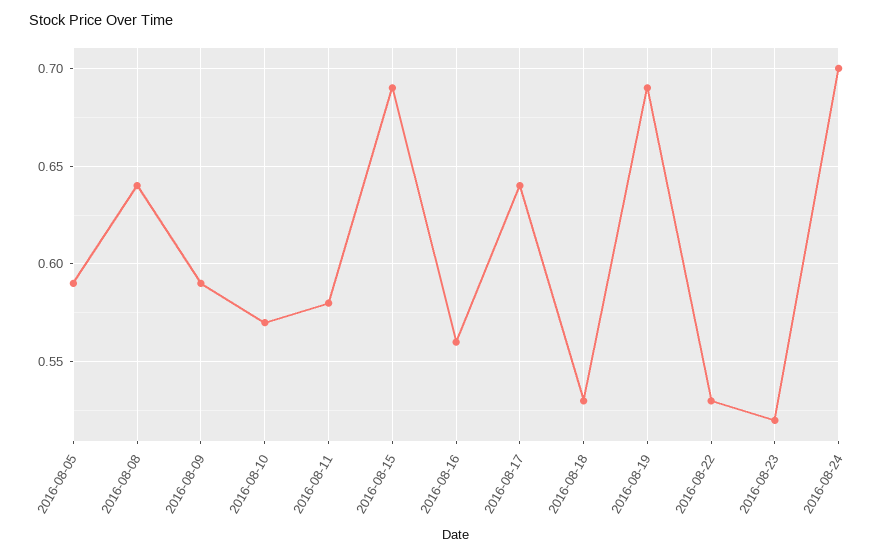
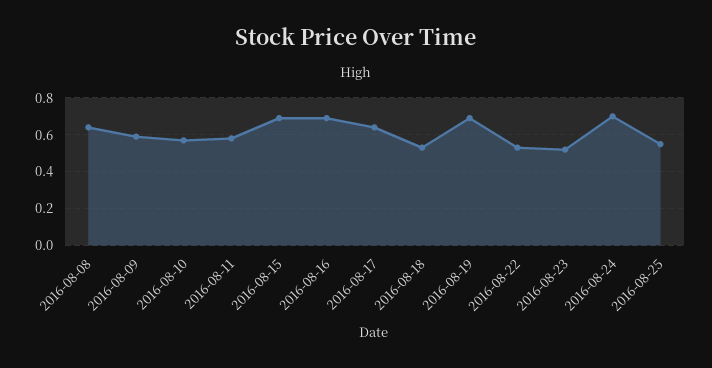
2016-08-05: 0.59 -> none
2016-08-16: 0.56 -> 0.7
2016-08-25: none -> 0.55

